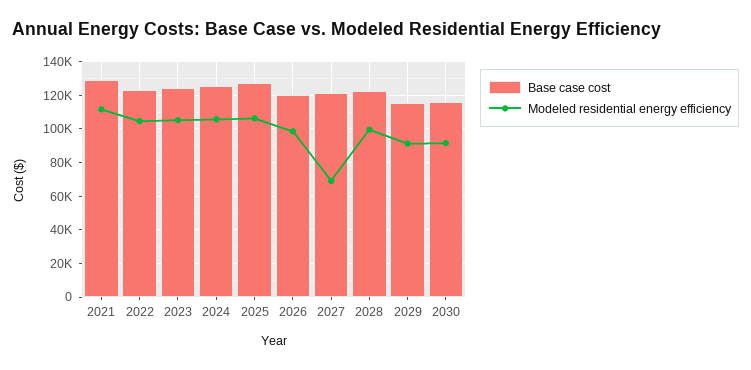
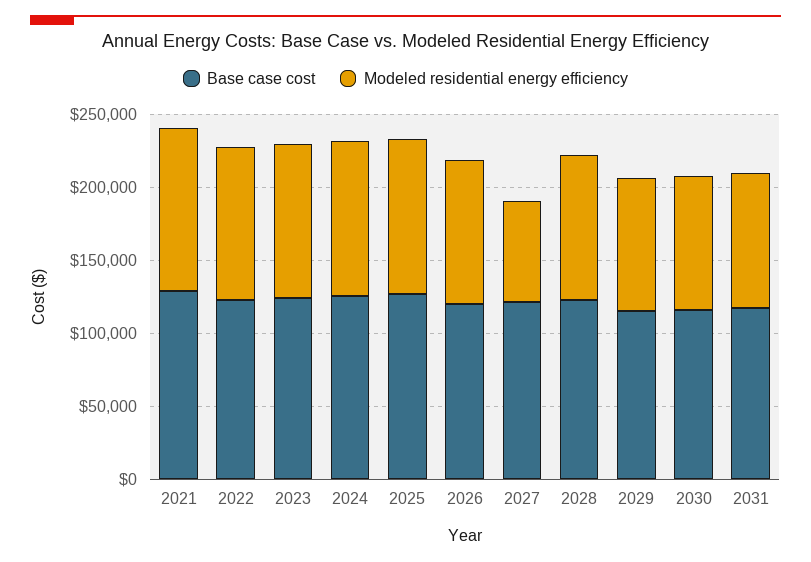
Base case cost, 2031: none -> 120000
Modeled residential energy efficiency, 2031: none -> 90000

